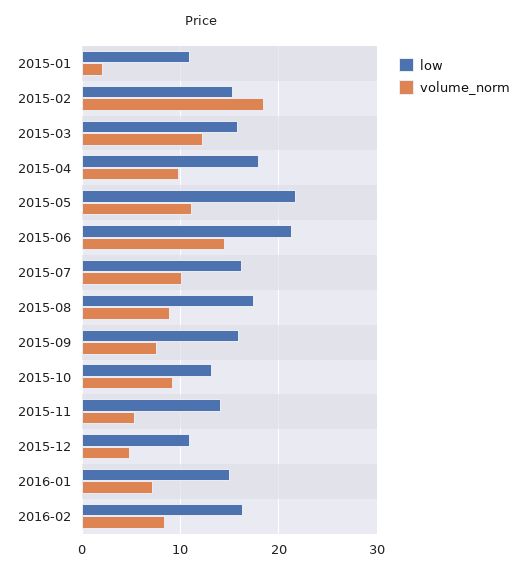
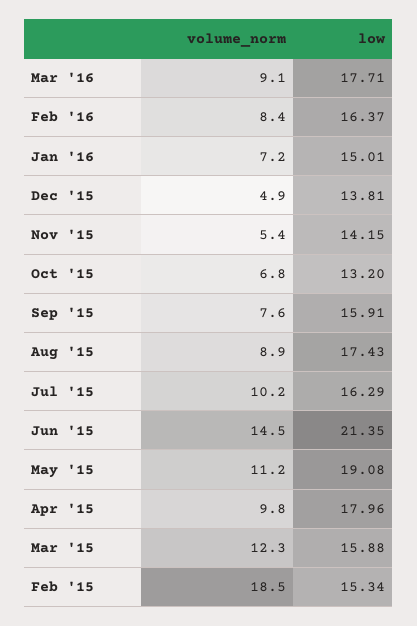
low, 2015-01: 11 -> none
volume_norm, 2015-01: 2 -> none
low, 2015-05: 22 -> 19.08
volume_norm, 2015-10: 9 -> 6.8
low, 2015-12: 11 -> 13.81
volume_norm, Mar '16: none -> 9.1
low, Mar '16: none -> 17.71

